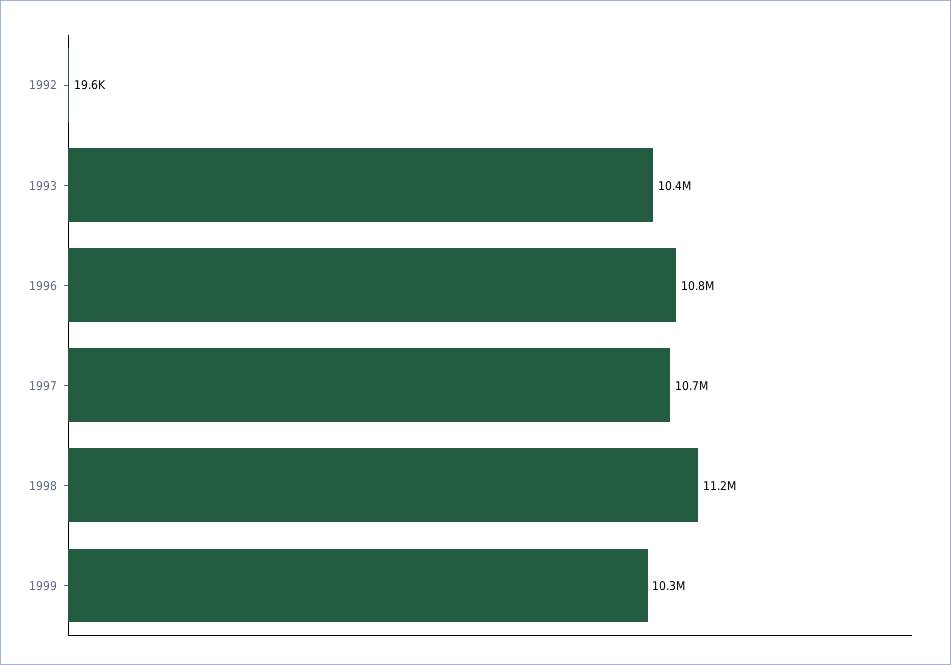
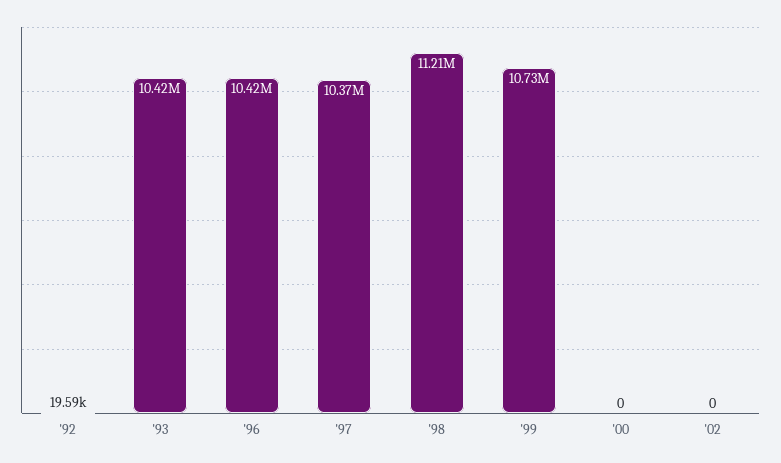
1996: 10800000 -> 10420000
1997: 10700000 -> 10370000
1999: 10300000 -> 10730000
'00: none -> 0
'02: none -> 0

